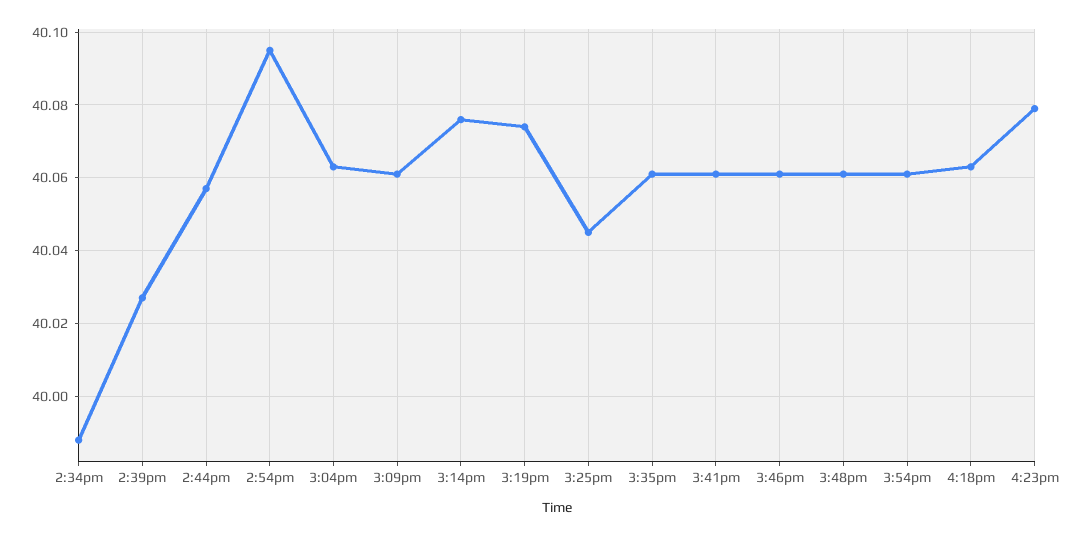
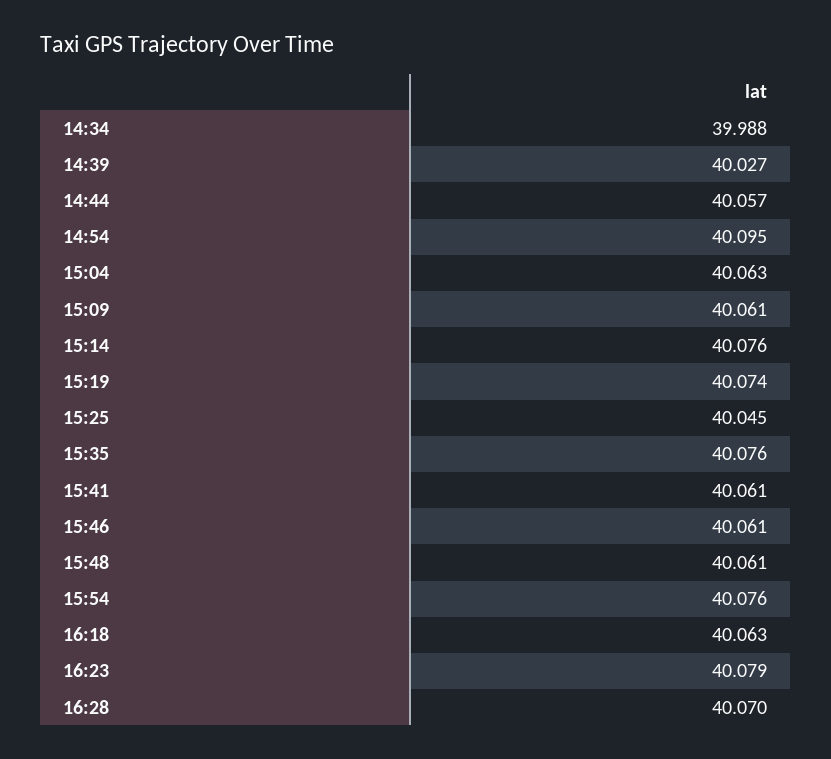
3:35pm: 40.06 -> 40.076
3:54pm: 40.06 -> 40.076
16:28: none -> 40.07

